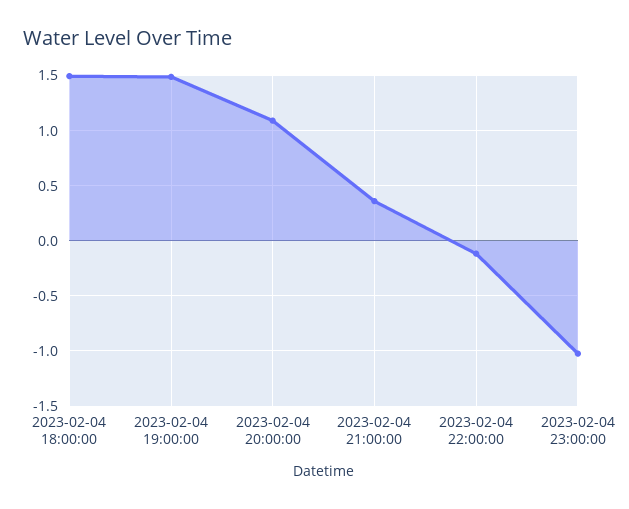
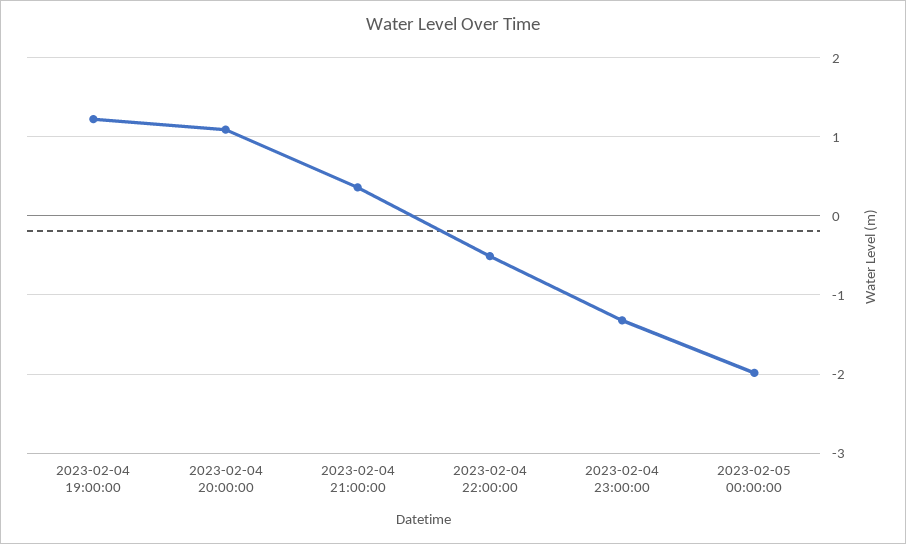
2023-02-04 18:00:00: 1.5 -> none
2023-02-04 19:00:00: 1.5 -> 1.2
2023-02-04 22:00:00: -0.1 -> -0.5
2023-02-04 23:00:00: -1 -> -1.3
2023-02-05 00:00:00: none -> -2

